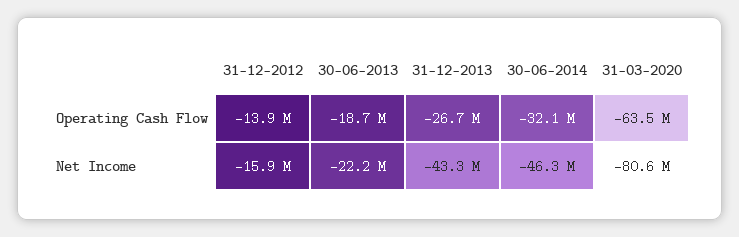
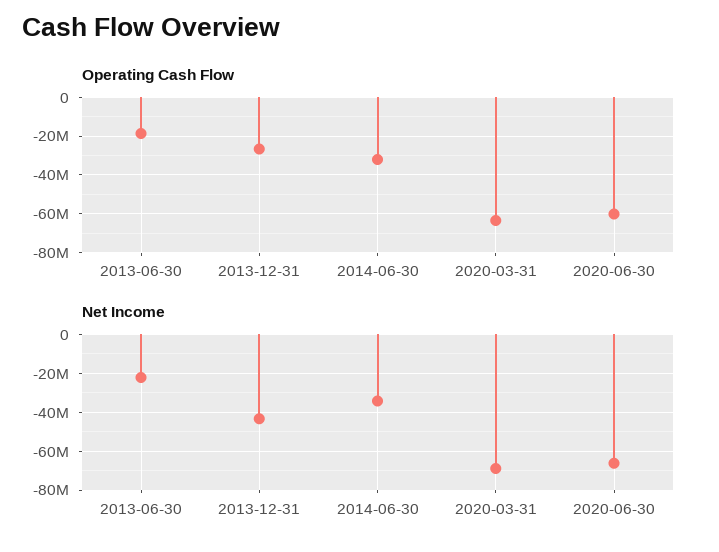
Operating Cash Flow, 31-12-2012: -13900000 -> none
Net Income, 31-12-2012: -15900000 -> none
Net Income, 30-06-2014: -46300000 -> -35000000
Net Income, 31-03-2020: -80600000 -> -70000000
Operating Cash Flow, 2020-06-30: none -> -60000000
Net Income, 2020-06-30: none -> -65000000

